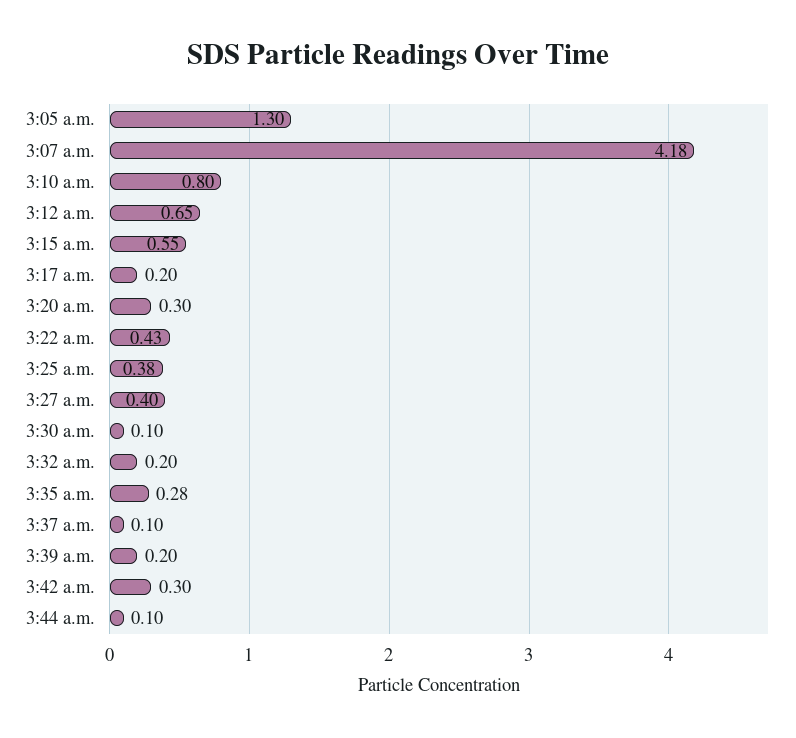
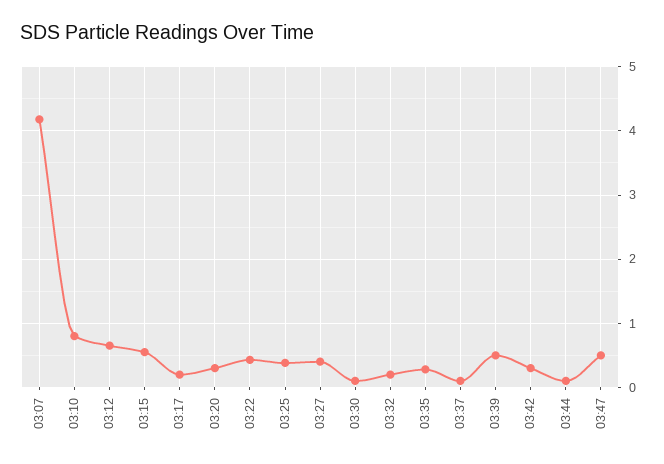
3:05 a.m.: 1.3 -> none
3:39 a.m.: 0.2 -> 0.5
03:47: none -> 0.5

